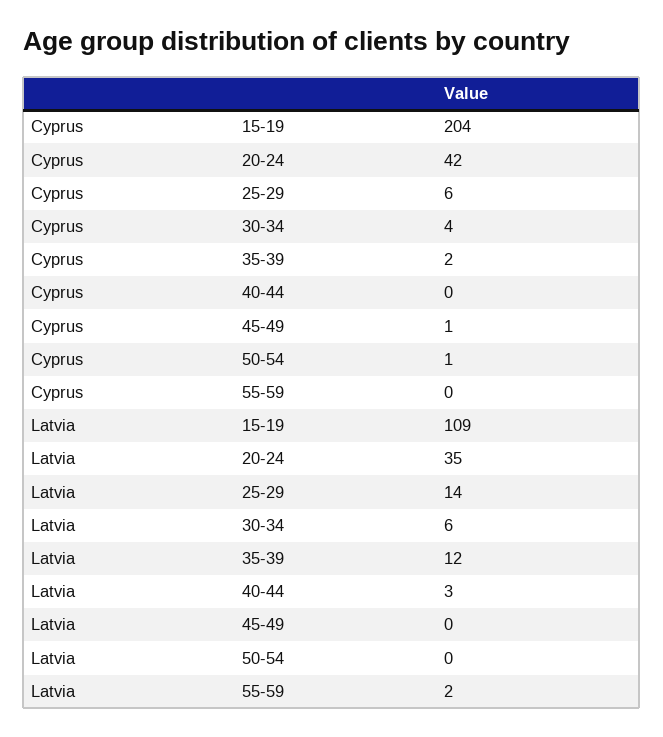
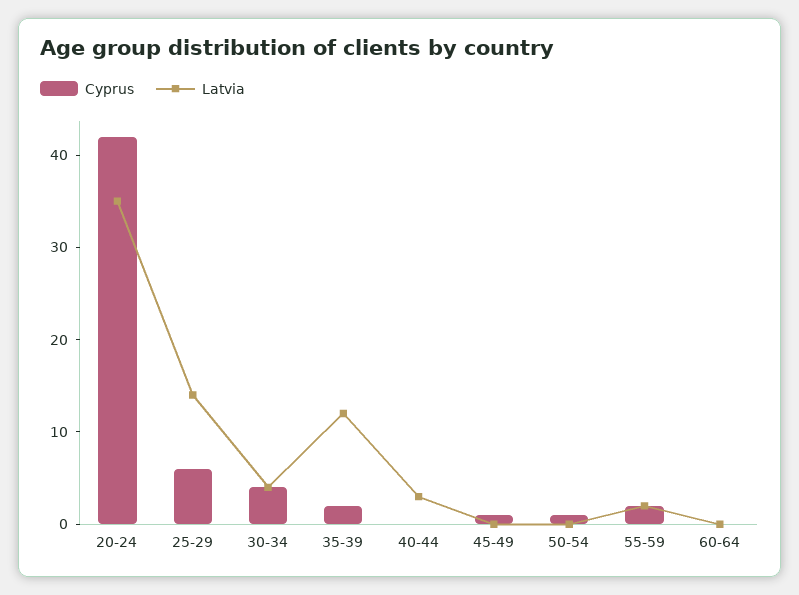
Cyprus, 15-19: 204 -> none
Cyprus, 55-59: 0 -> 2
Latvia, 15-19: 109 -> none
Latvia, 30-34: 6 -> 4
Cyprus, 60-64: none -> 0
Latvia, 60-64: none -> 0

